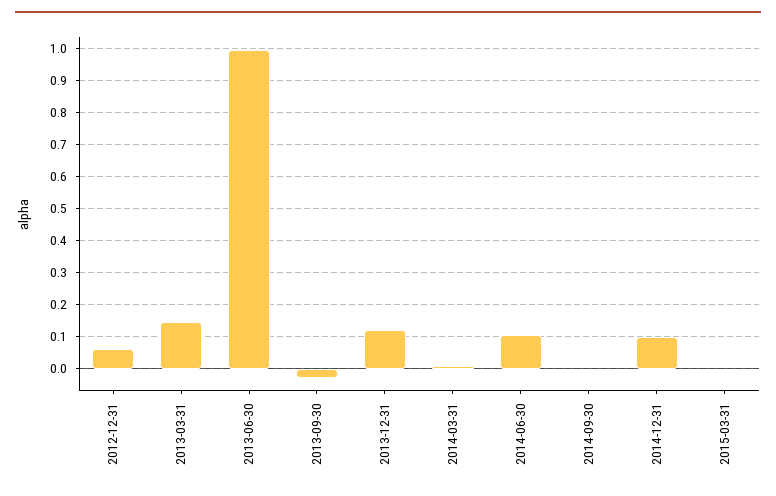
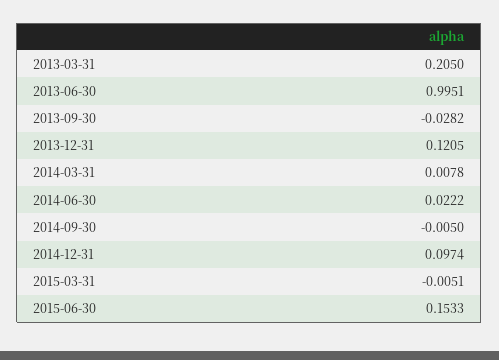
2012-12-31: 0.06 -> none
2013-03-31: 0.14 -> 0.205
2014-06-30: 0.1 -> 0.0222
2015-06-30: none -> 0.1533

